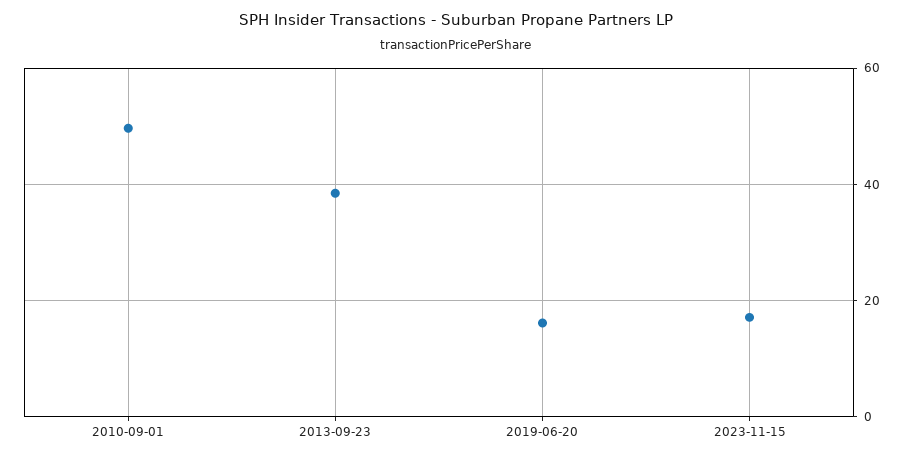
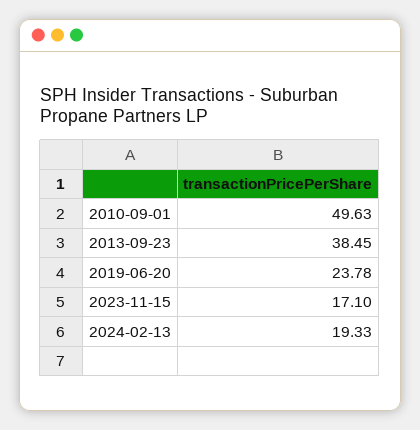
2019-06-20: 16 -> 23.78
2024-02-13: none -> 19.33

